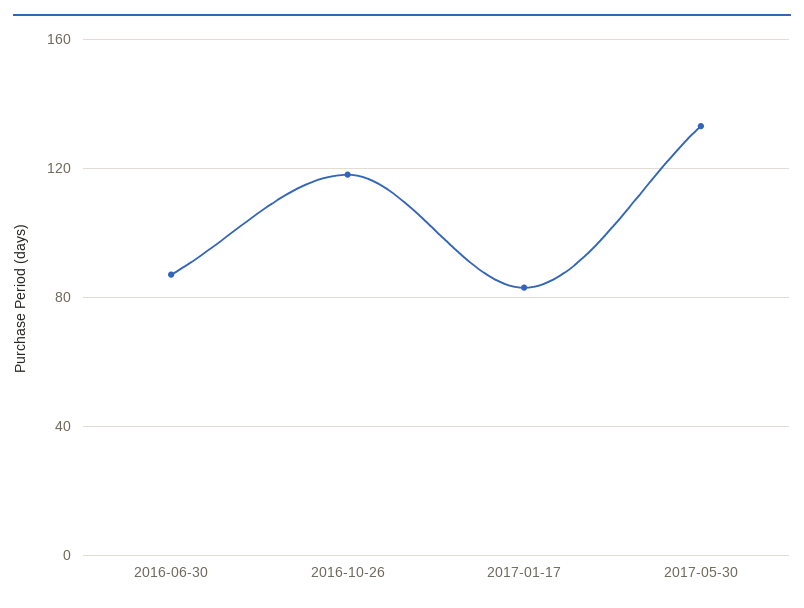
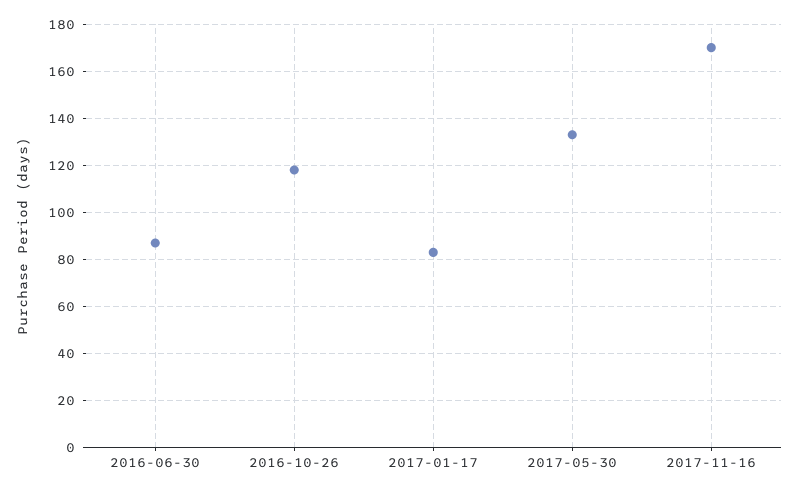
2017-11-16: none -> 170

